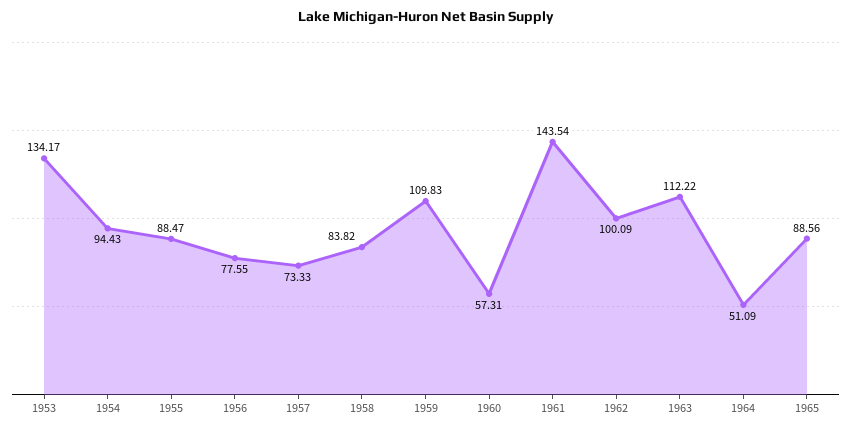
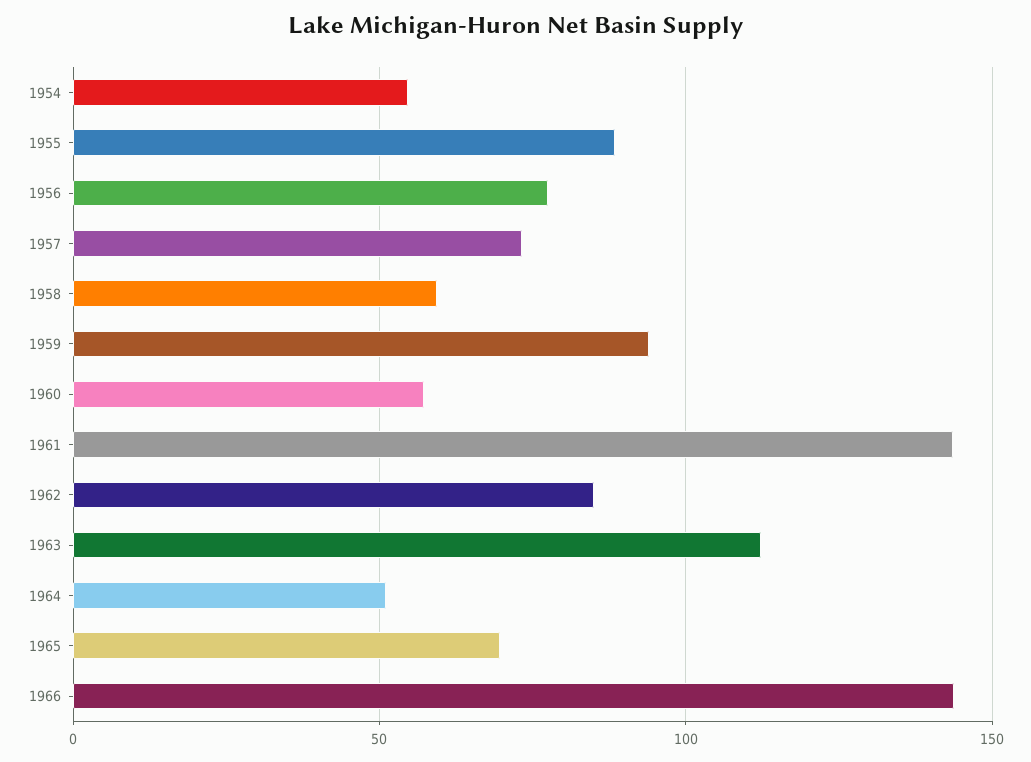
1953: 134.17 -> none
1954: 94.43 -> 55
1958: 83.82 -> 60
1959: 109.83 -> 95
1962: 100.09 -> 85
1965: 88.56 -> 70
1966: none -> 145

